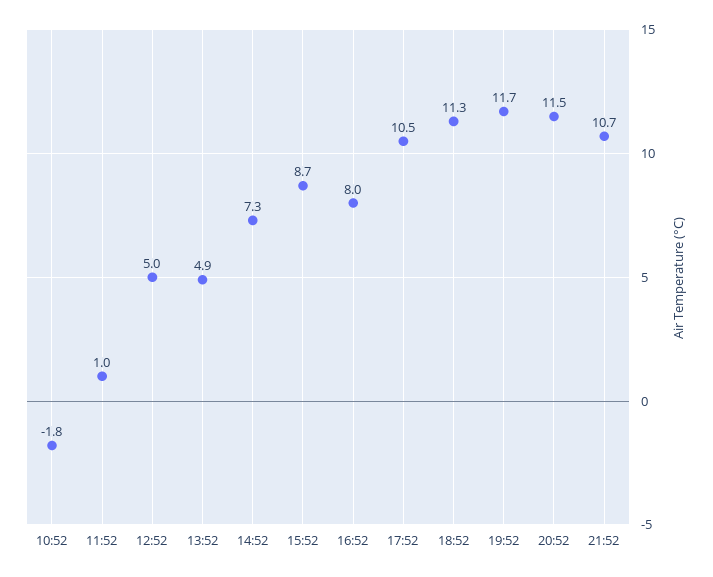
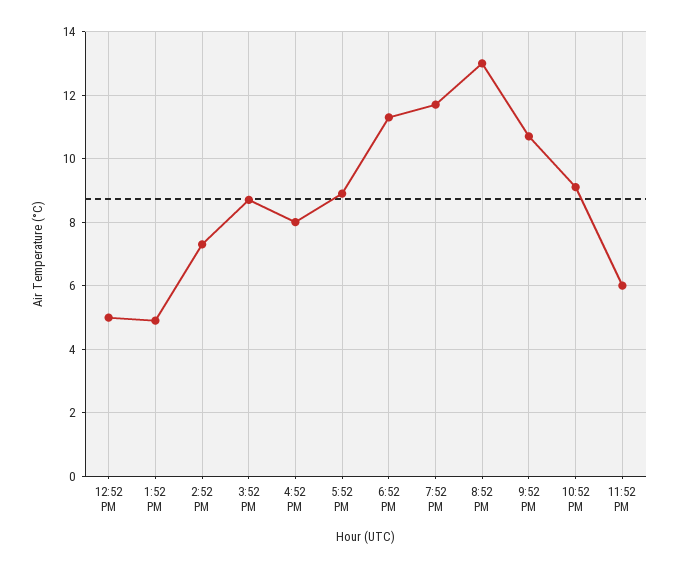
10:52: -1.8 -> none
11:52: 1 -> none
17:52: 10.5 -> 9
20:52: 11.5 -> 13
10:52 PM: none -> 9
11:52 PM: none -> 6

